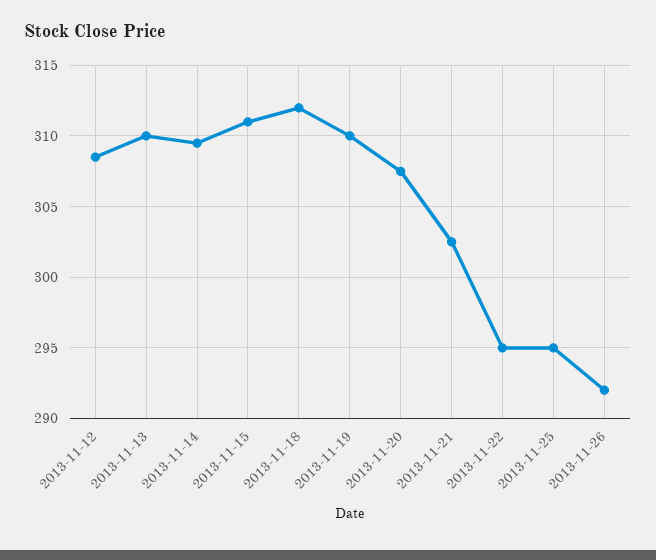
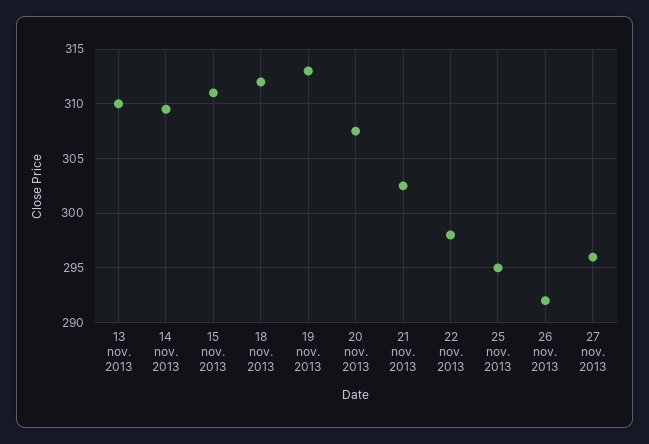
2013-11-12: 308.5 -> none
2013-11-19: 310 -> 313
2013-11-22: 295 -> 298
27 nov. 2013: none -> 296

